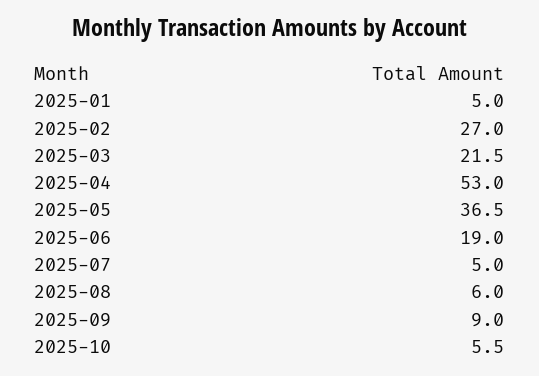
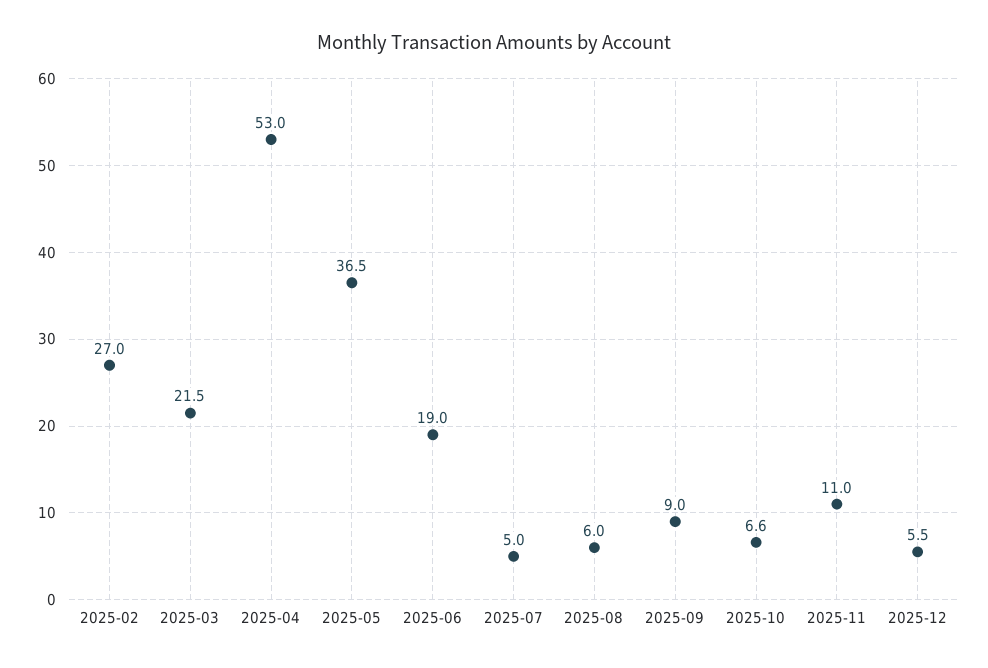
2025-01: 5 -> none
2025-10: 5.5 -> 6.6
2025-11: none -> 11
2025-12: none -> 5.5

